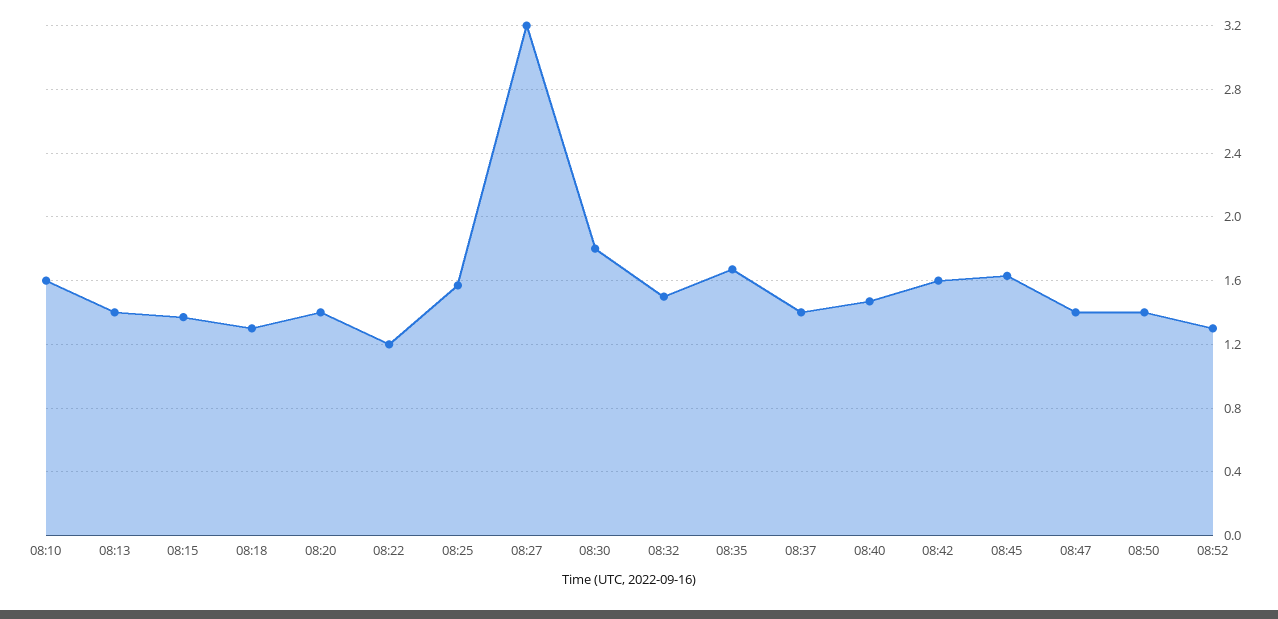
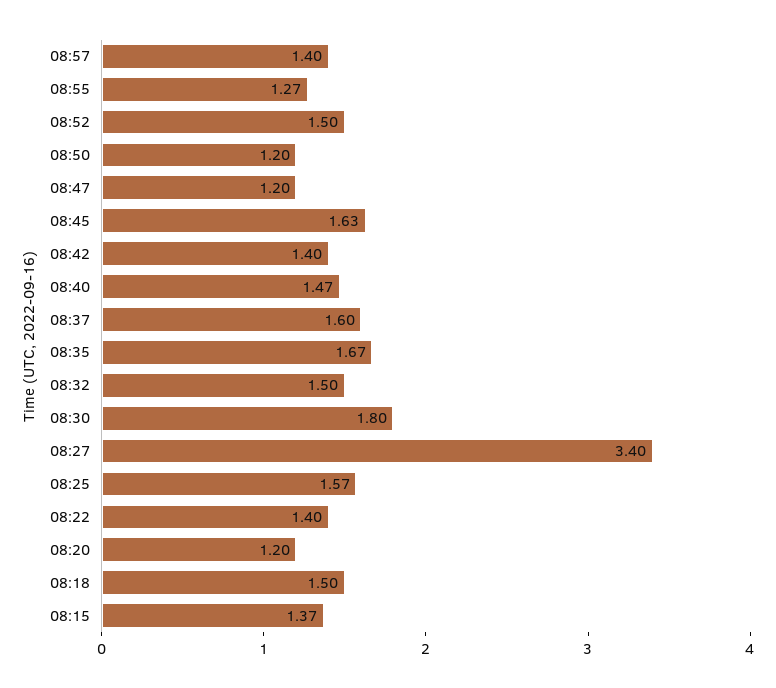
08:10: 1.6 -> none
08:13: 1.4 -> none
08:18: 1.3 -> 1.5
08:20: 1.4 -> 1.2
08:22: 1.2 -> 1.4
08:27: 3.2 -> 3.4
08:37: 1.4 -> 1.6
08:42: 1.6 -> 1.4
08:47: 1.4 -> 1.2
08:50: 1.4 -> 1.2
08:52: 1.3 -> 1.5
08:57: none -> 1.4
08:55: none -> 1.27

